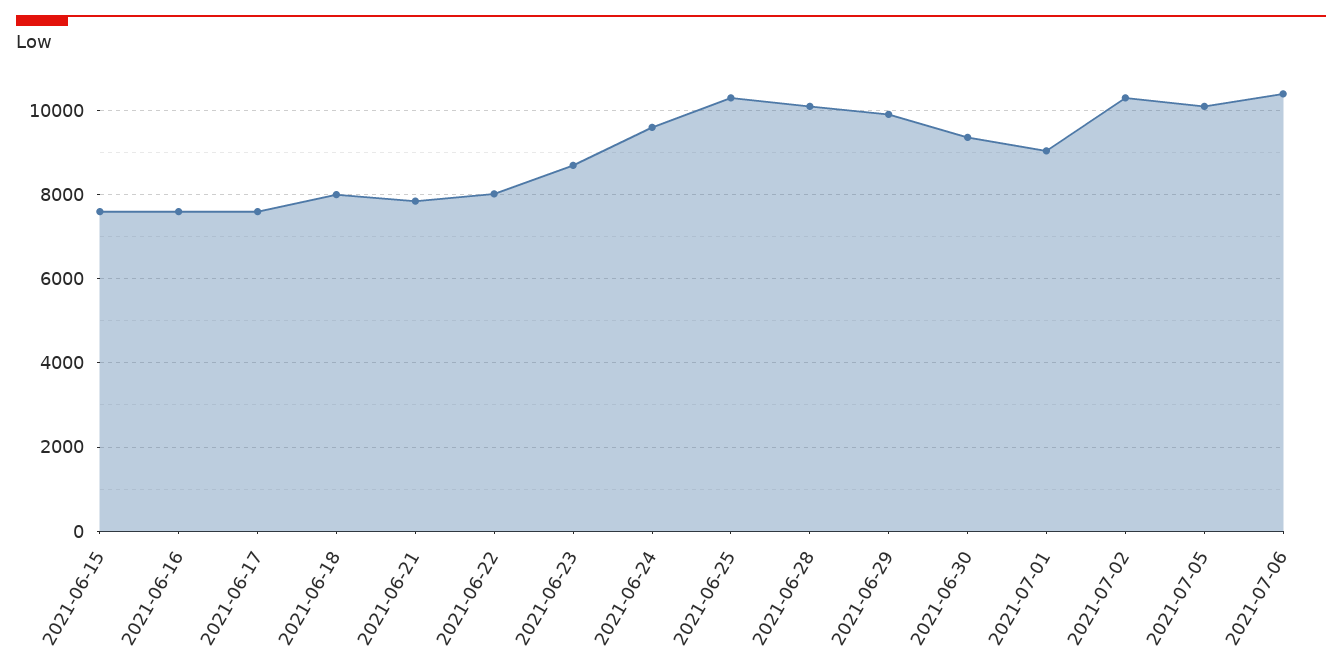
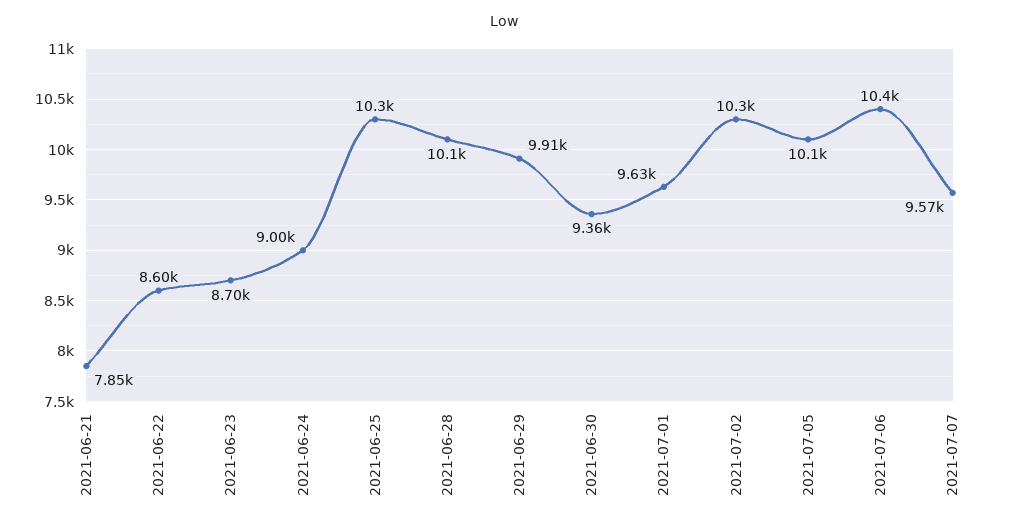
2021-06-15: 7600 -> none
2021-06-16: 7600 -> none
2021-06-17: 7600 -> none
2021-06-18: 8000 -> none
2021-06-22: 8000 -> 8600
2021-06-24: 9600 -> 9000
2021-07-01: 9000 -> 9630
2021-07-07: none -> 9570

